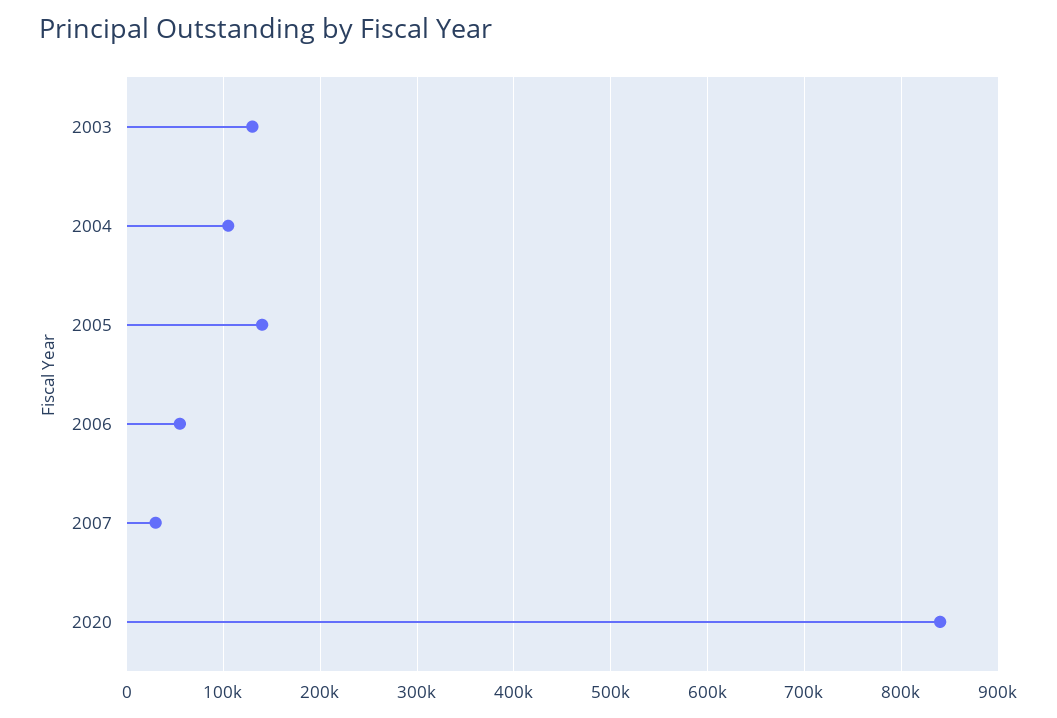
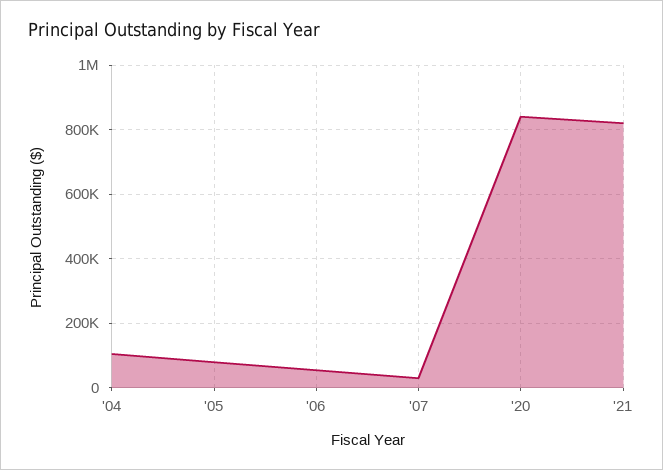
2003: 130000 -> none
2005: 140000 -> 80000
'21: none -> 820000

